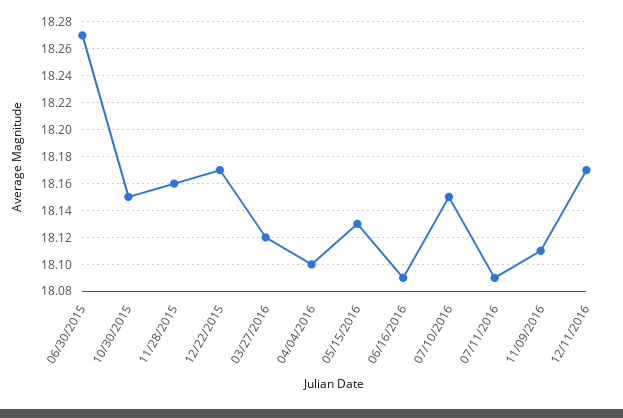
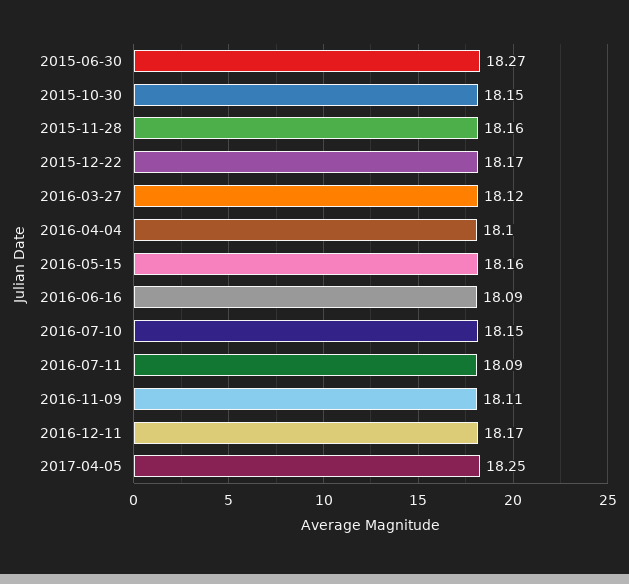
05/15/2016: 18.13 -> 18.16
2017-04-05: none -> 18.25

